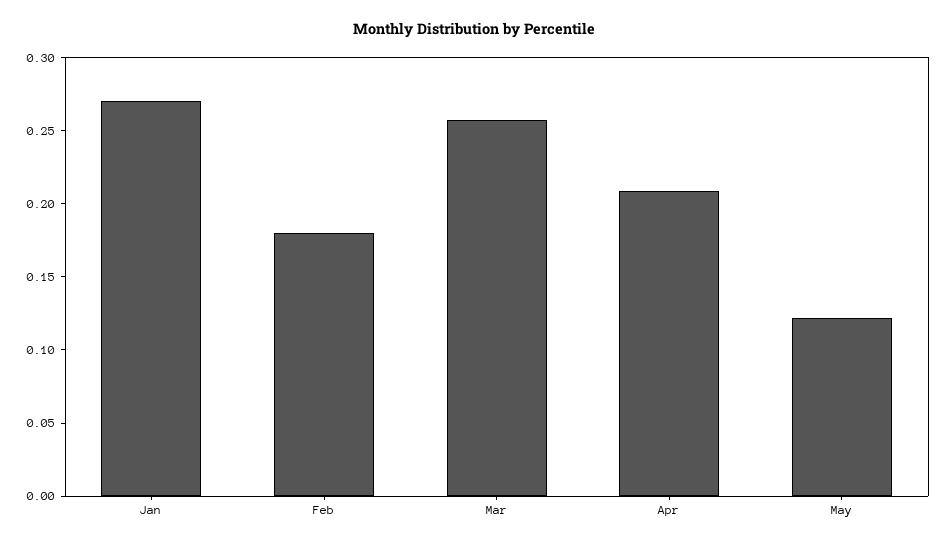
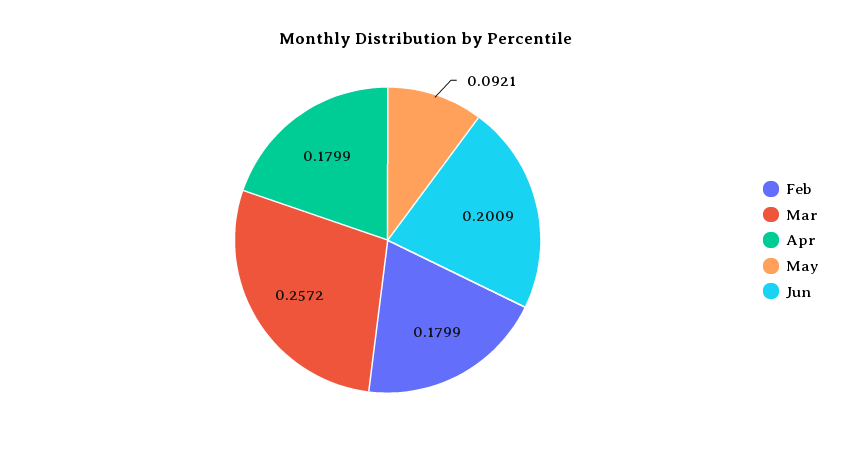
Jan: 0.27 -> none
Apr: 0.21 -> 0.1799
May: 0.12 -> 0.0921
Jun: none -> 0.2009

